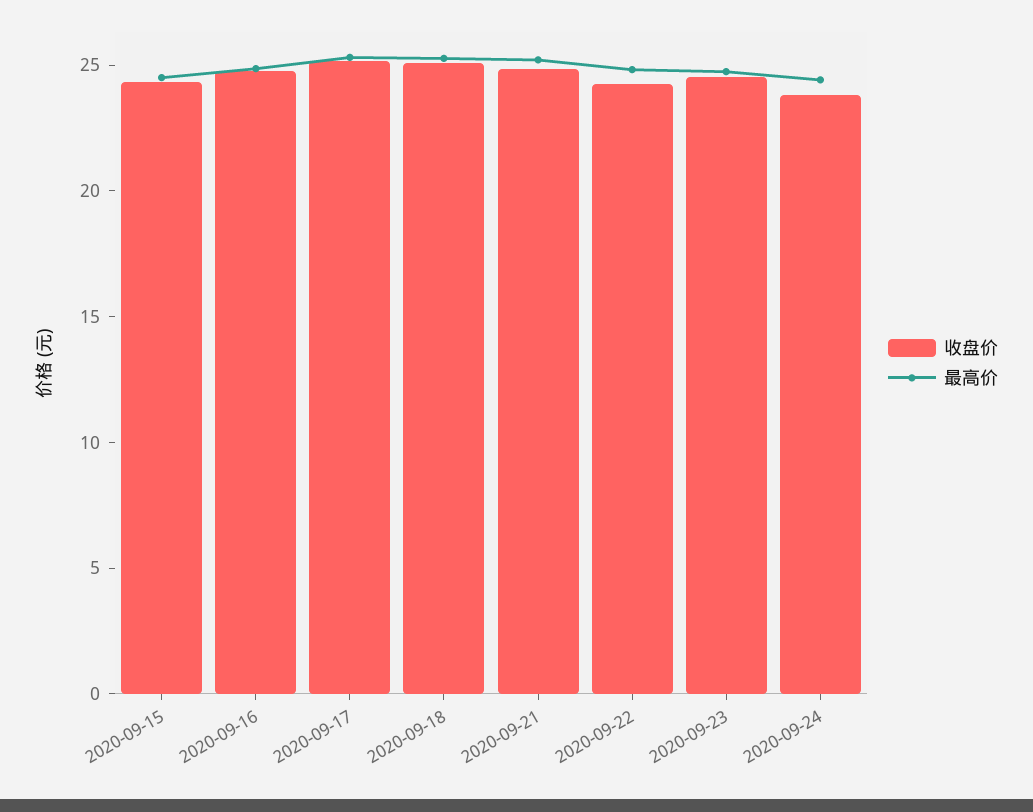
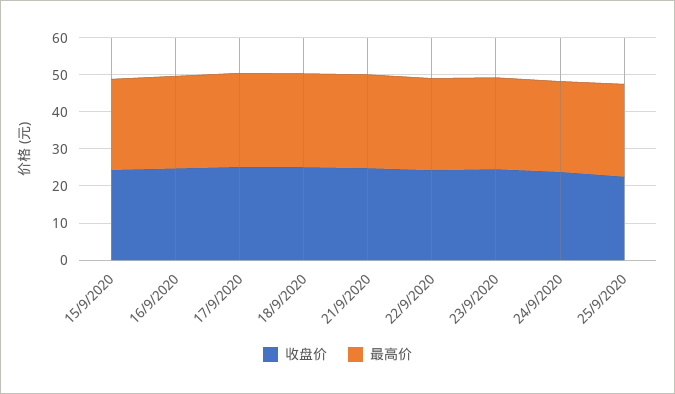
收盘价, 25/9/2020: none -> 22.5
最高价, 25/9/2020: none -> 25

